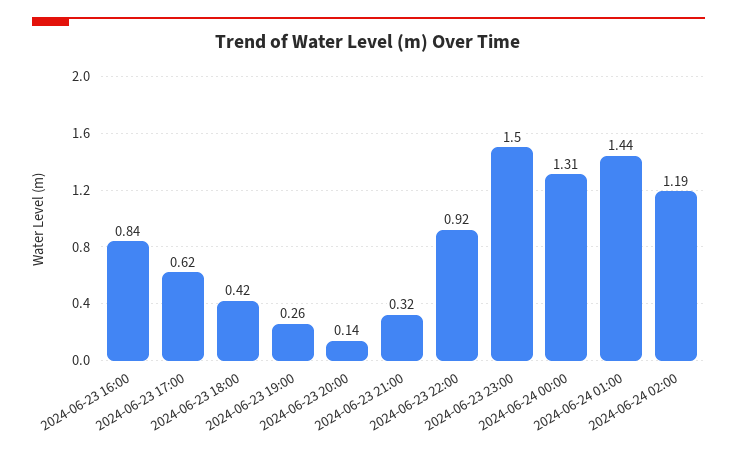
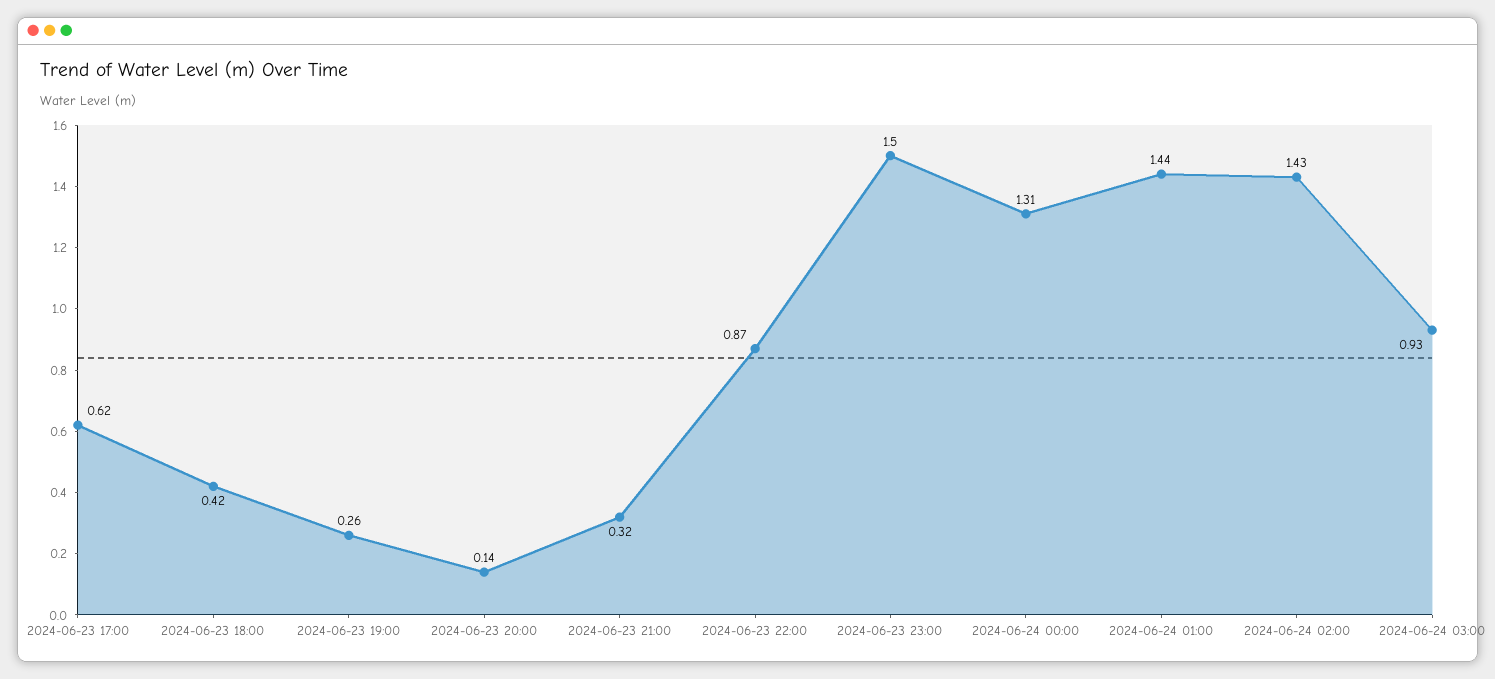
2024-06-23 16:00: 0.84 -> none
2024-06-23 22:00: 0.92 -> 0.87
2024-06-24 02:00: 1.19 -> 1.43
2024-06-24 03:00: none -> 0.93

